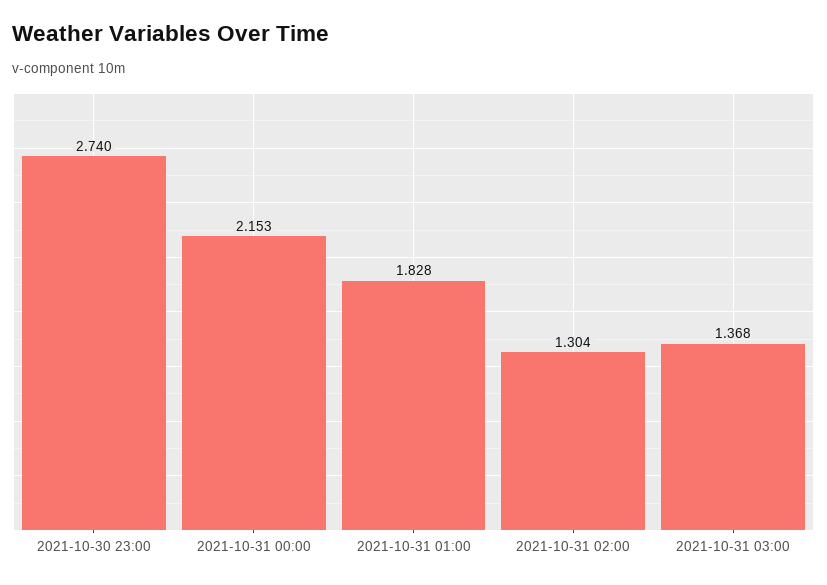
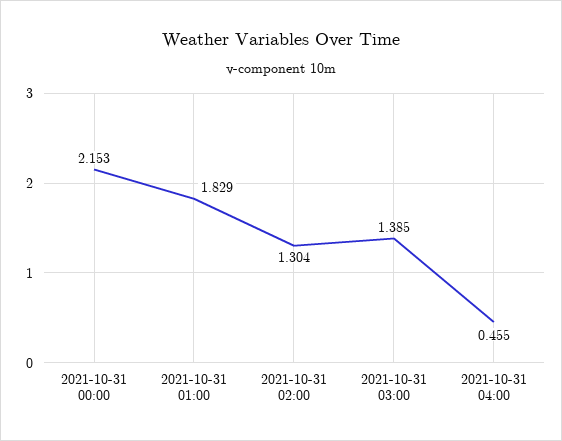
2021-10-30 23:00: 2.74 -> none
2021-10-31 01:00: 1.828 -> 1.829
2021-10-31 03:00: 1.368 -> 1.385
2021-10-31 04:00: none -> 0.455

